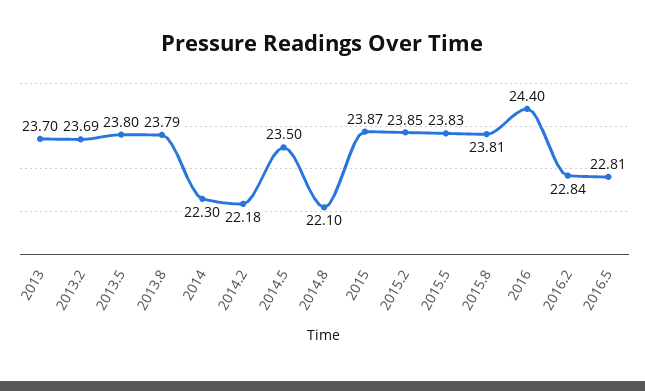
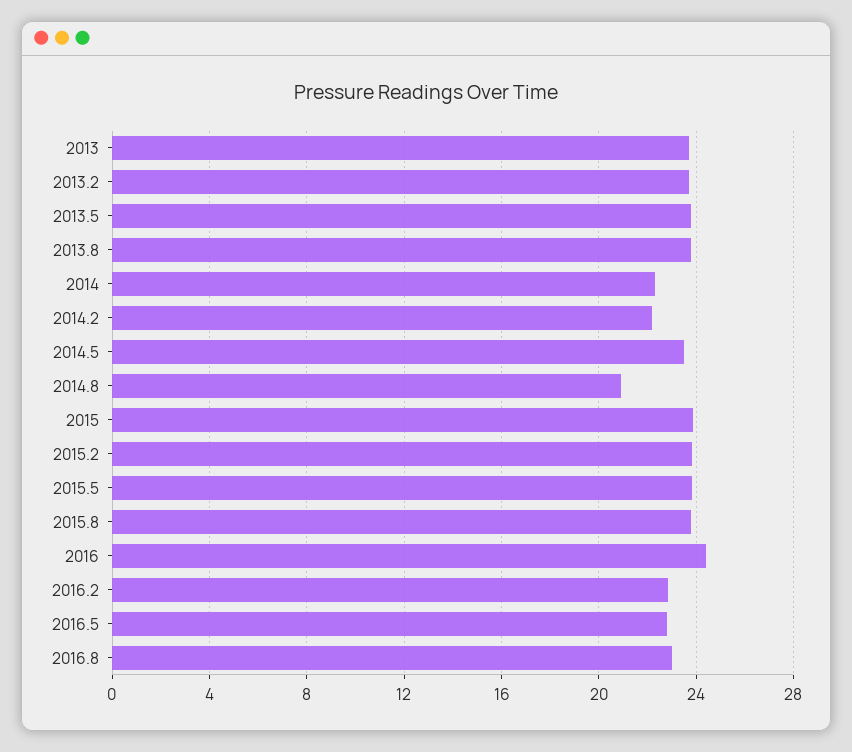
2014.8: 22.1 -> 21
2016.8: none -> 23

